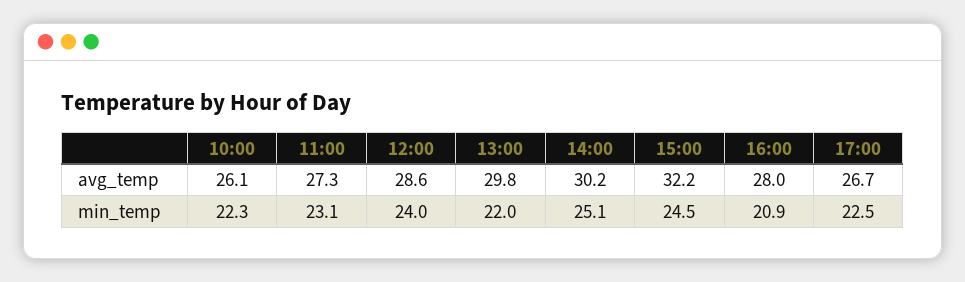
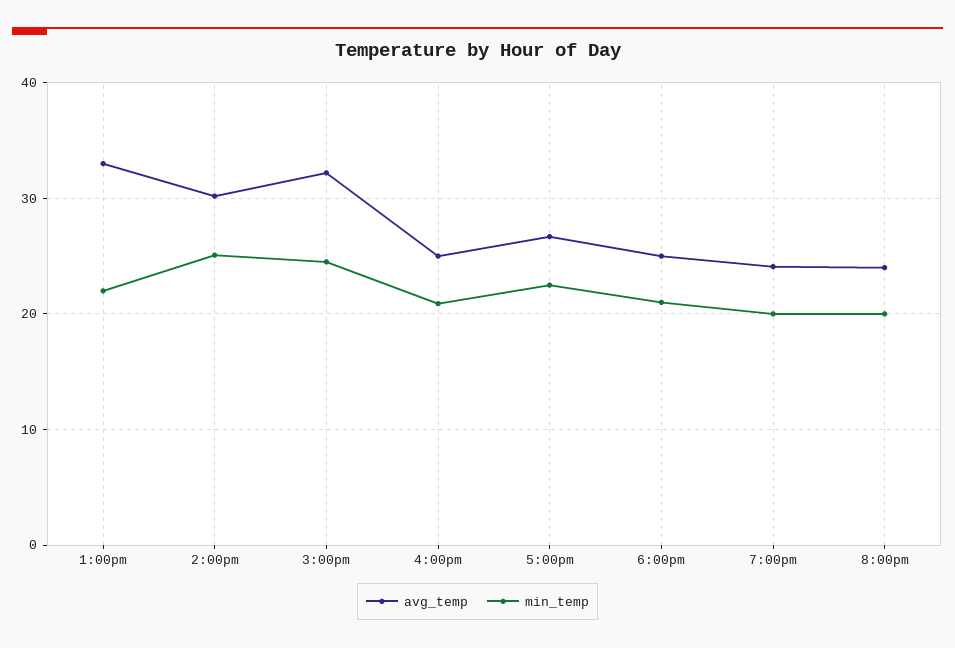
avg_temp, 10:00: 26.1 -> none
avg_temp, 11:00: 27.3 -> none
avg_temp, 12:00: 28.6 -> none
avg_temp, 13:00: 29.8 -> 33
avg_temp, 16:00: 28 -> 25
min_temp, 10:00: 22.3 -> none
min_temp, 11:00: 23.1 -> none
min_temp, 12:00: 24 -> none
avg_temp, 6:00pm: none -> 25
min_temp, 6:00pm: none -> 21
avg_temp, 7:00pm: none -> 24
min_temp, 7:00pm: none -> 20
avg_temp, 8:00pm: none -> 24
min_temp, 8:00pm: none -> 20

